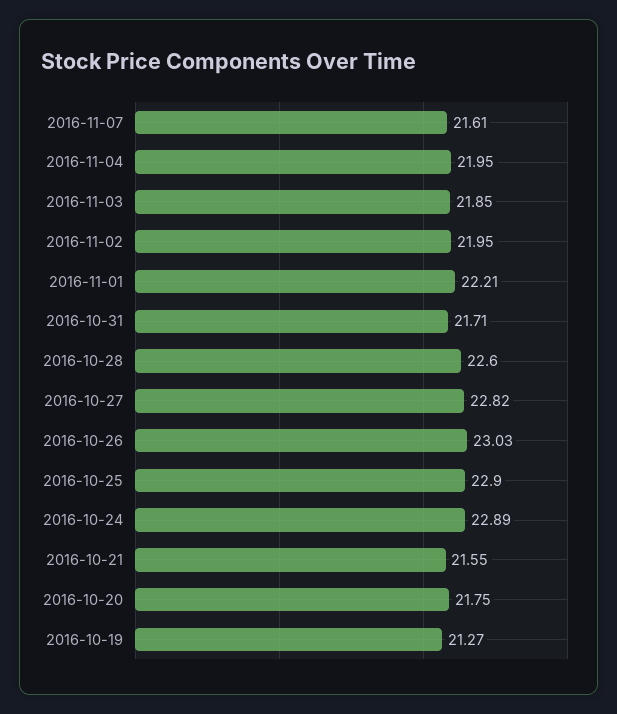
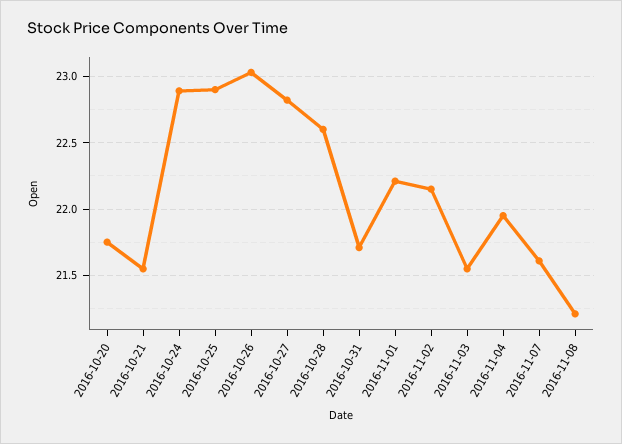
2016-11-03: 21.85 -> 21.55
2016-11-02: 21.95 -> 22.15
2016-10-19: 21.27 -> none
2016-11-08: none -> 21.2

